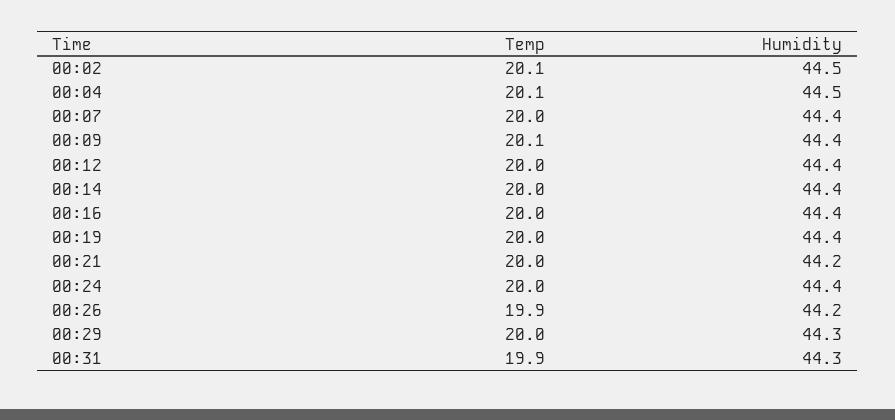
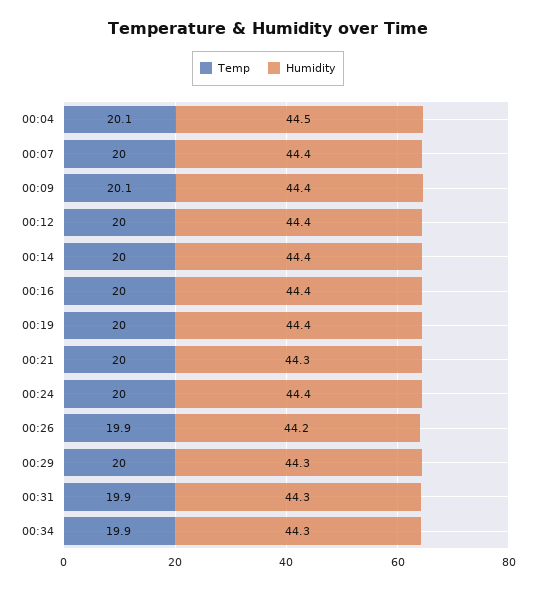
Temp, 00:02: 20.1 -> none
Humidity, 00:02: 44.5 -> none
Humidity, 00:21: 44.2 -> 44.3
Temp, 00:34: none -> 19.9
Humidity, 00:34: none -> 44.3

